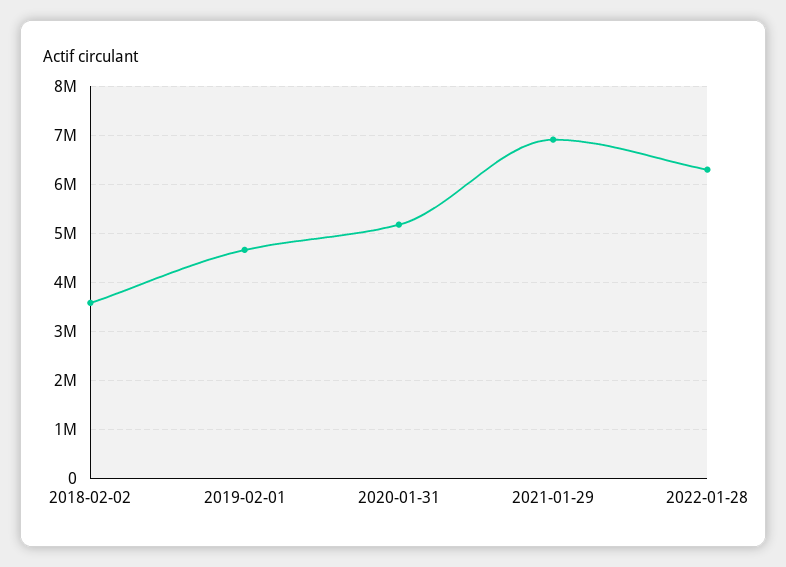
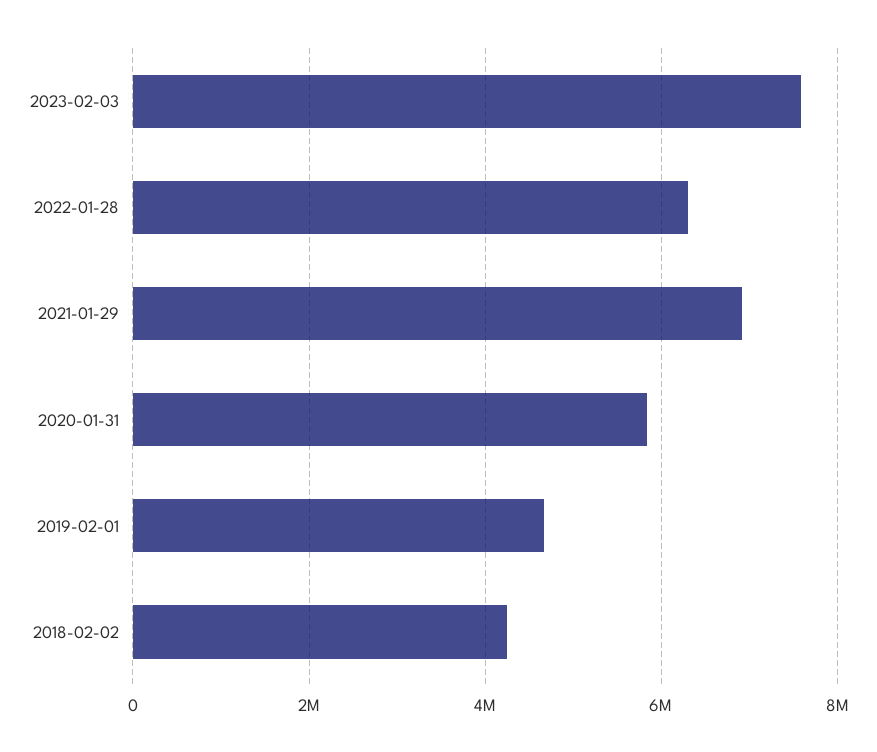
2018-02-02: 3600000 -> 4200000
2020-01-31: 5200000 -> 5800000
2023-02-03: none -> 7600000

